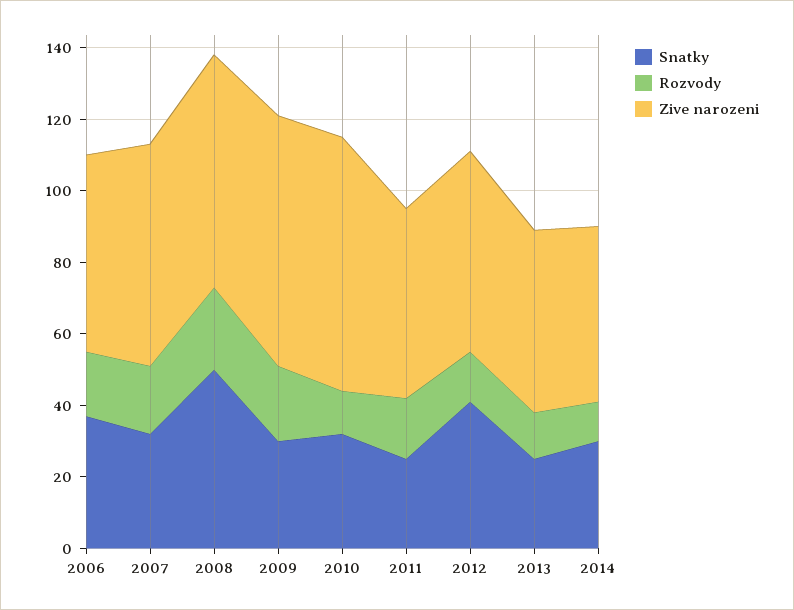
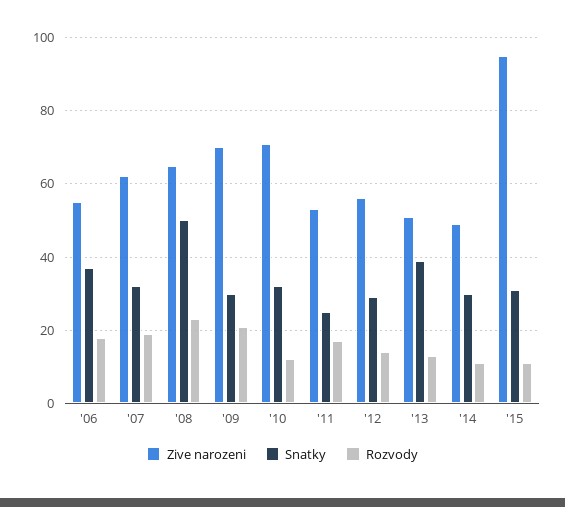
Snatky, 2012: 40 -> 30
Snatky, 2013: 25 -> 40
Zive narozeni, '15: none -> 95
Snatky, '15: none -> 30
Rozvody, '15: none -> 10

